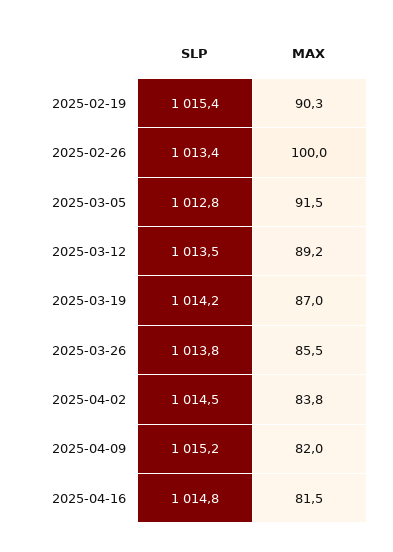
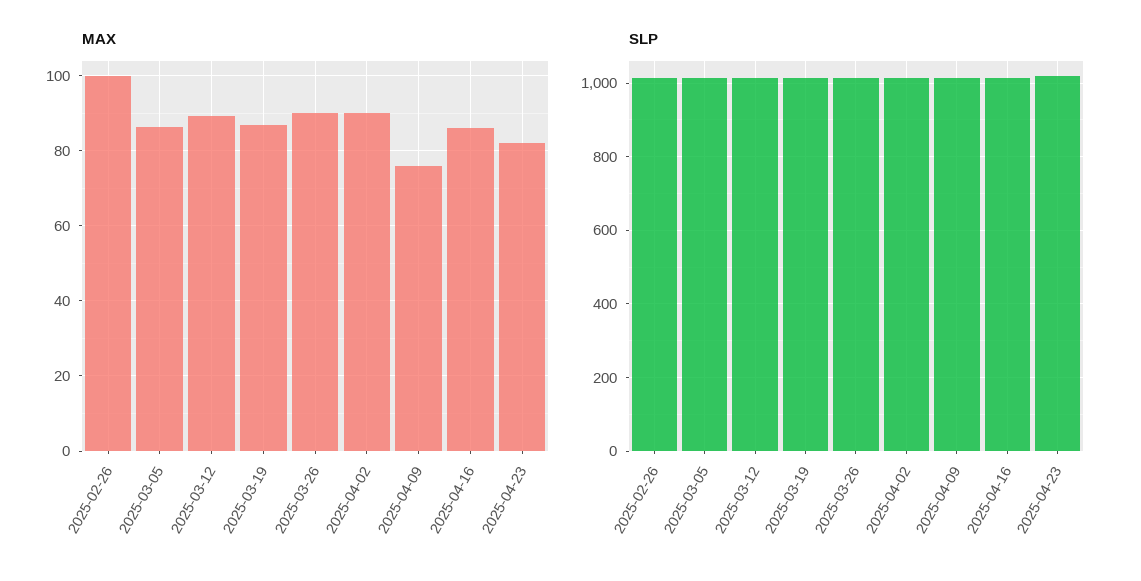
SLP, 2025-02-19: 1015.4 -> none
MAX, 2025-02-19: 90.3 -> none
MAX, 2025-03-05: 91.5 -> 86
MAX, 2025-03-26: 85.5 -> 90
MAX, 2025-04-02: 83.8 -> 90
MAX, 2025-04-09: 82 -> 76
MAX, 2025-04-16: 81.5 -> 86
MAX, 2025-04-23: none -> 82
SLP, 2025-04-23: none -> 1020

